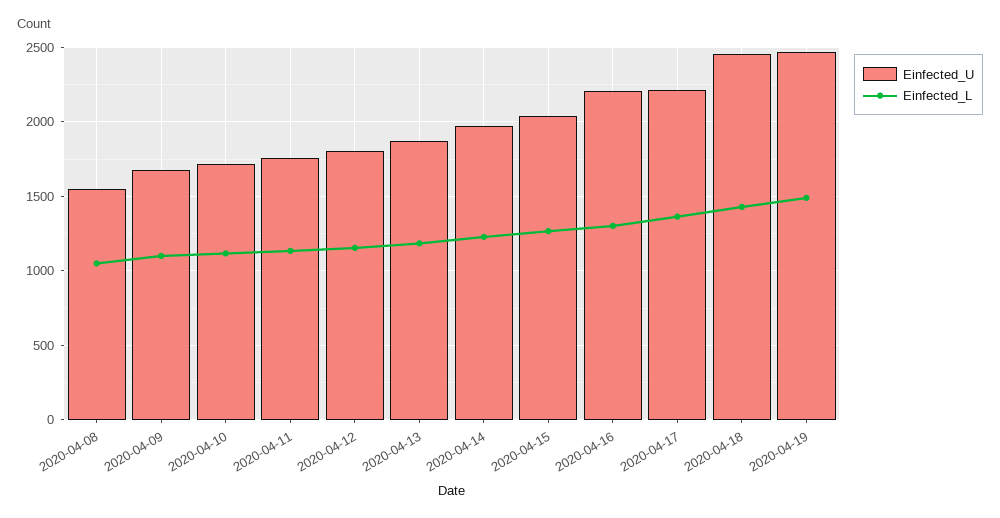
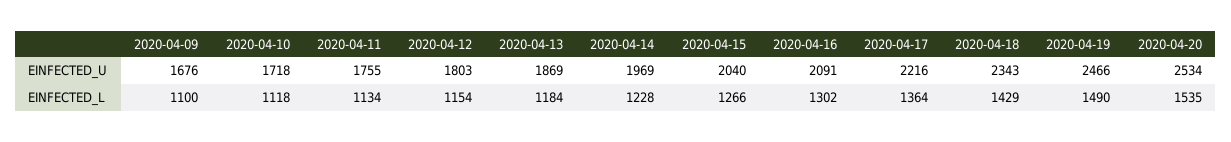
Einfected_U, 2020-04-08: 1550 -> none
Einfected_L, 2020-04-08: 1050 -> none
Einfected_U, 2020-04-16: 2200 -> 2091
Einfected_U, 2020-04-18: 2450 -> 2343
Einfected_U, 2020-04-20: none -> 2534
Einfected_L, 2020-04-20: none -> 1535

